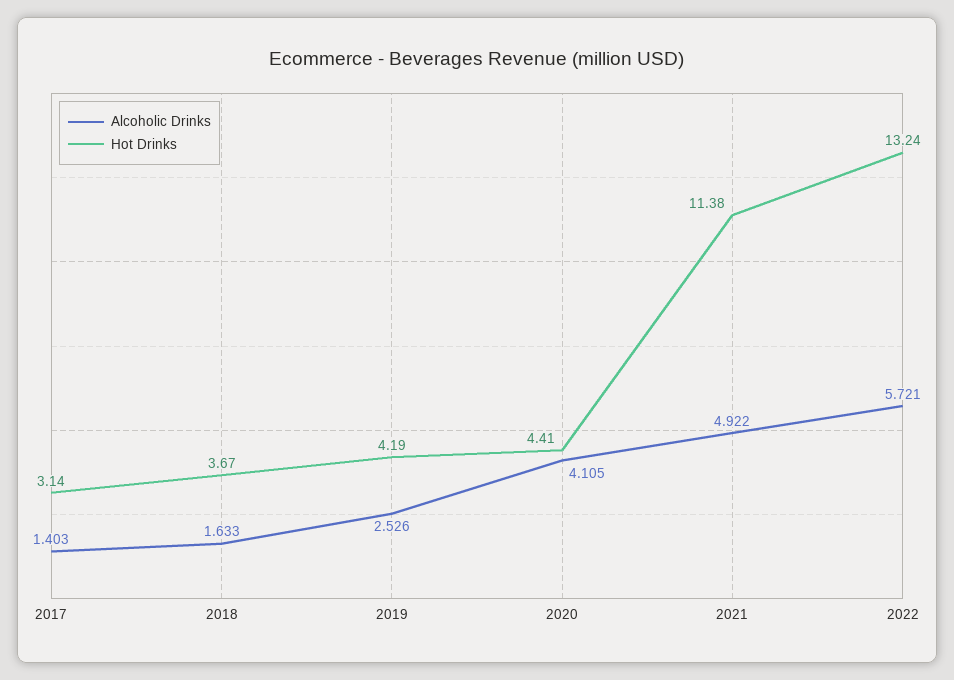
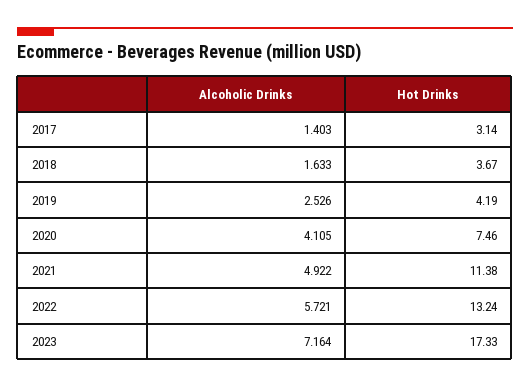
Hot Drinks, 2020: 4.41 -> 7.46
Alcoholic Drinks, 2023: none -> 7.164
Hot Drinks, 2023: none -> 17.33

